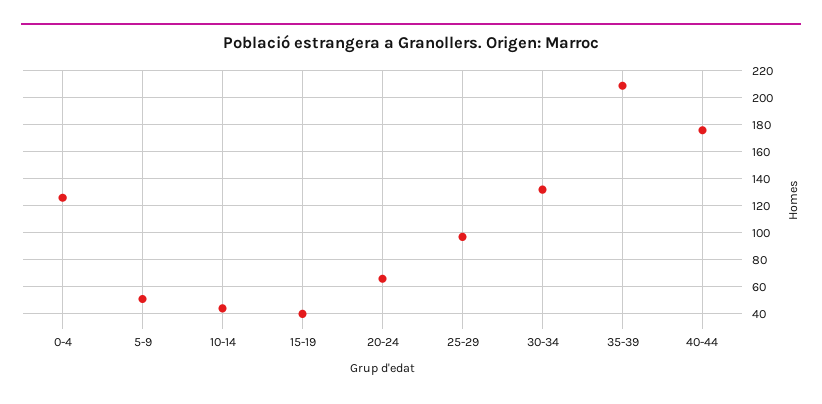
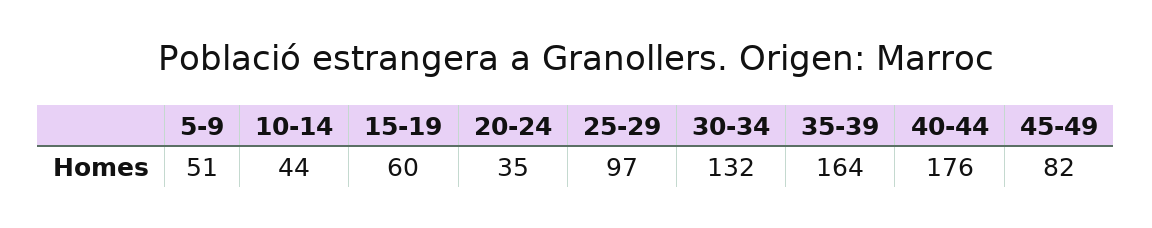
0-4: 125 -> none
15-19: 40 -> 60
20-24: 65 -> 35
35-39: 210 -> 164
45-49: none -> 82

